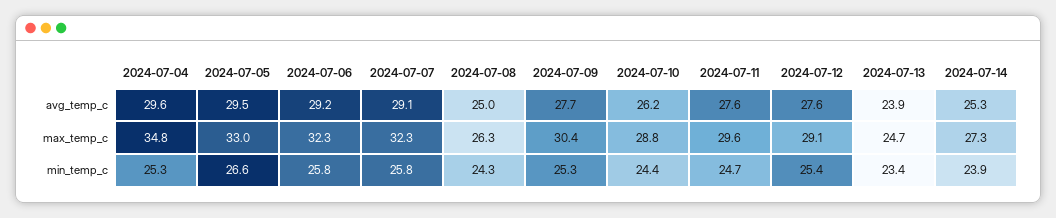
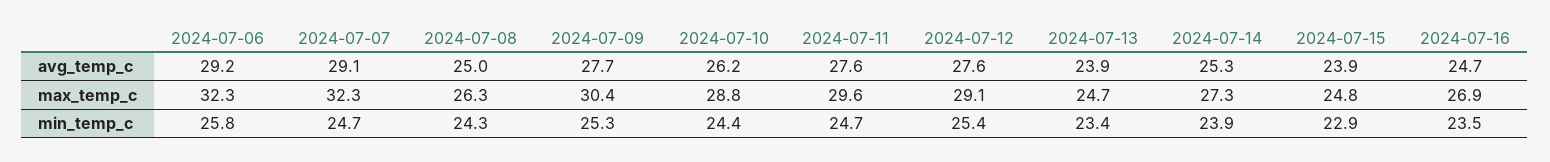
2024-07-04, avg_temp_c: 29.6 -> none
2024-07-05, avg_temp_c: 29.5 -> none
2024-07-04, max_temp_c: 34.8 -> none
2024-07-05, max_temp_c: 33 -> none
2024-07-04, min_temp_c: 25.3 -> none
2024-07-05, min_temp_c: 26.6 -> none
2024-07-07, min_temp_c: 25.8 -> 24.7
2024-07-15, avg_temp_c: none -> 23.9
2024-07-16, avg_temp_c: none -> 24.7
2024-07-15, max_temp_c: none -> 24.8
2024-07-16, max_temp_c: none -> 26.9
2024-07-15, min_temp_c: none -> 22.9
2024-07-16, min_temp_c: none -> 23.5

